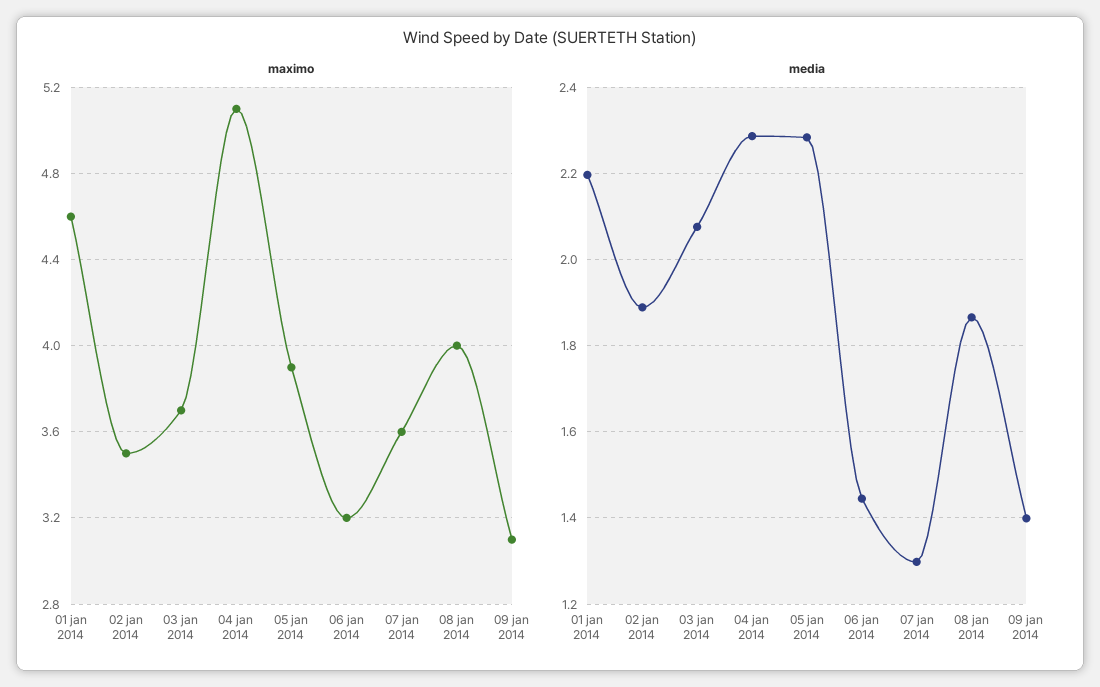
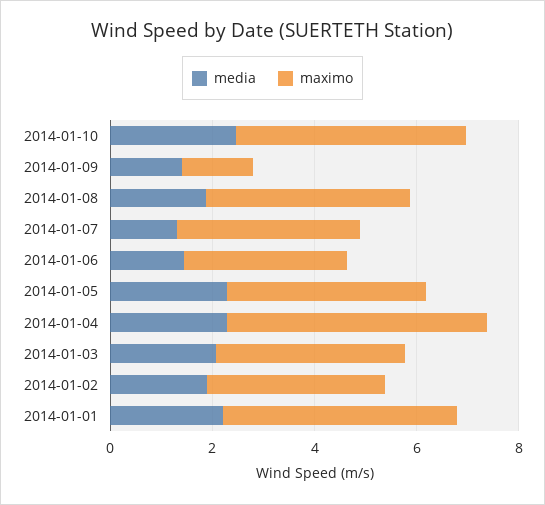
maximo, 09 jan 2014: 3.1 -> 1.5
media, 2014-01-10: none -> 2.5
maximo, 2014-01-10: none -> 4.5

